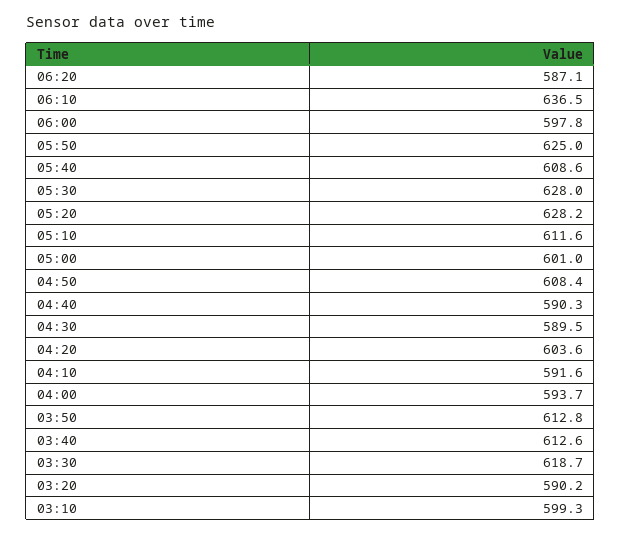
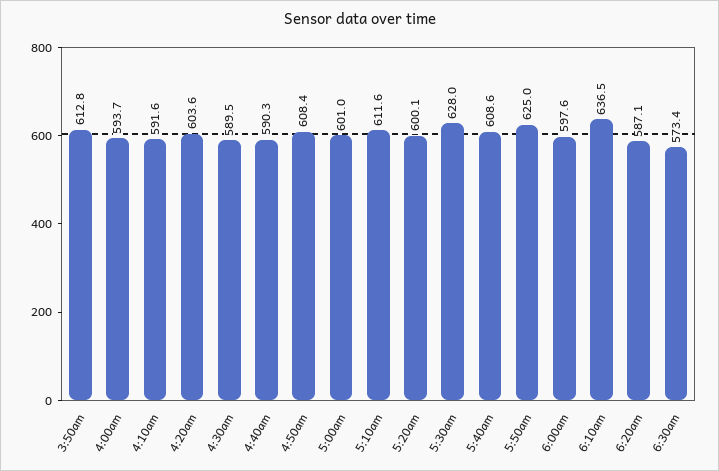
06:00: 597.8 -> 597.6
05:20: 628.2 -> 600.1
03:40: 612.6 -> none
03:30: 618.7 -> none
03:20: 590.2 -> none
03:10: 599.3 -> none
6:30am: none -> 573.4

